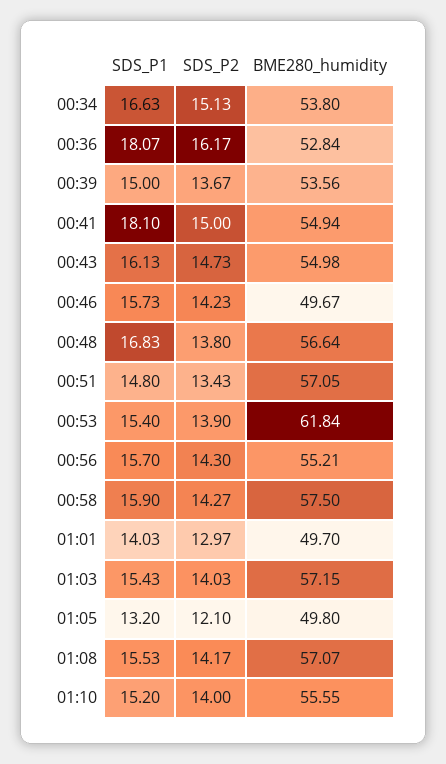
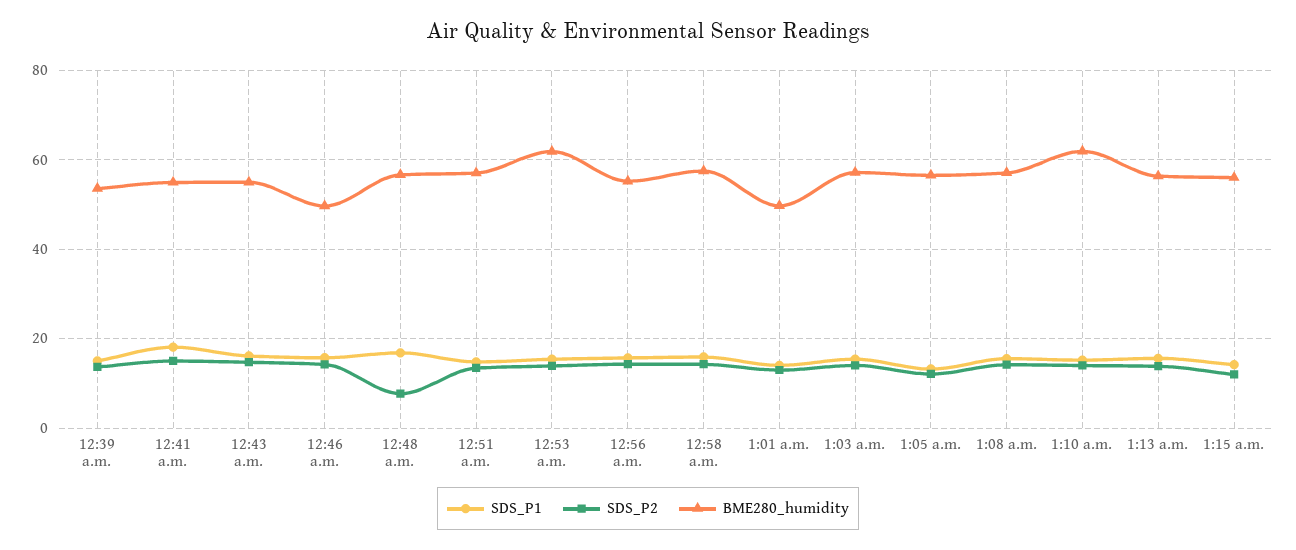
SDS_P1, 00:34: 16.63 -> none
SDS_P2, 00:34: 15.13 -> none
BME280_humidity, 00:34: 53.8 -> none
SDS_P1, 00:36: 18.07 -> none
SDS_P2, 00:36: 16.17 -> none
BME280_humidity, 00:36: 52.84 -> none
SDS_P2, 00:48: 13.8 -> 8
BME280_humidity, 01:05: 49.8 -> 56
BME280_humidity, 01:10: 55.55 -> 62
SDS_P1, 1:13 a.m.: none -> 16
SDS_P2, 1:13 a.m.: none -> 14
BME280_humidity, 1:13 a.m.: none -> 56
SDS_P1, 1:15 a.m.: none -> 14
SDS_P2, 1:15 a.m.: none -> 12
BME280_humidity, 1:15 a.m.: none -> 56

